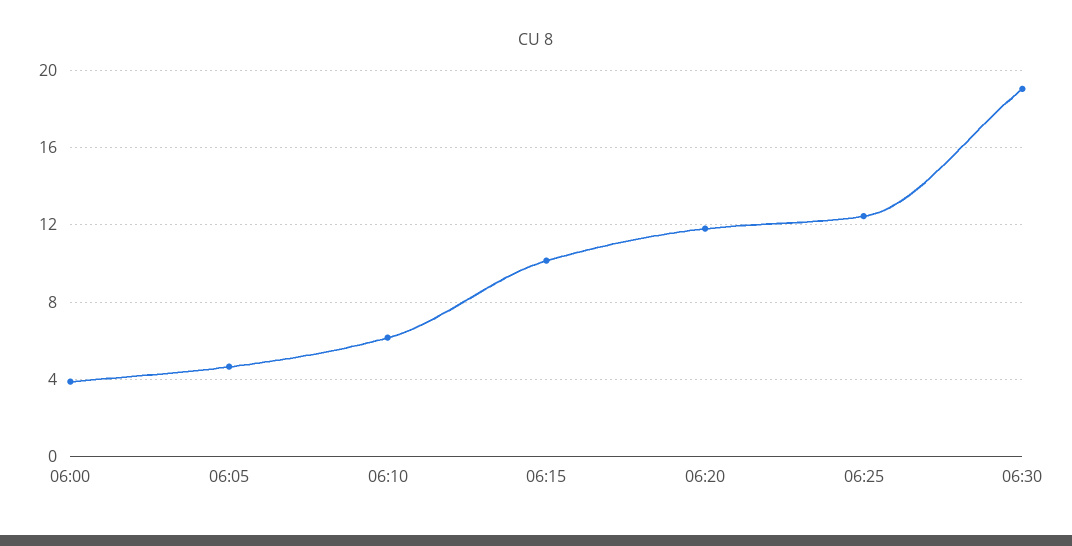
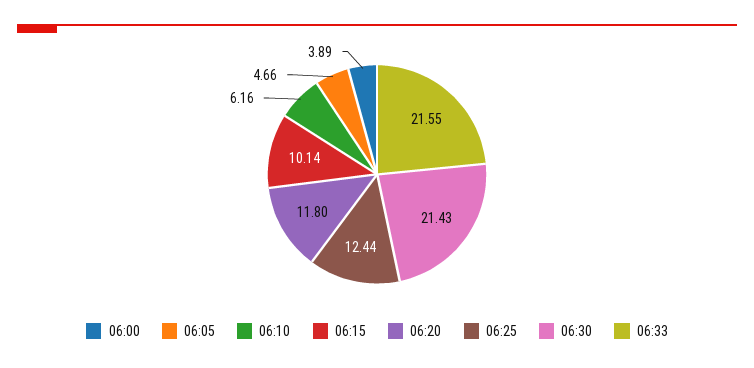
06:30: 19 -> 21.43
06:33: none -> 21.55

